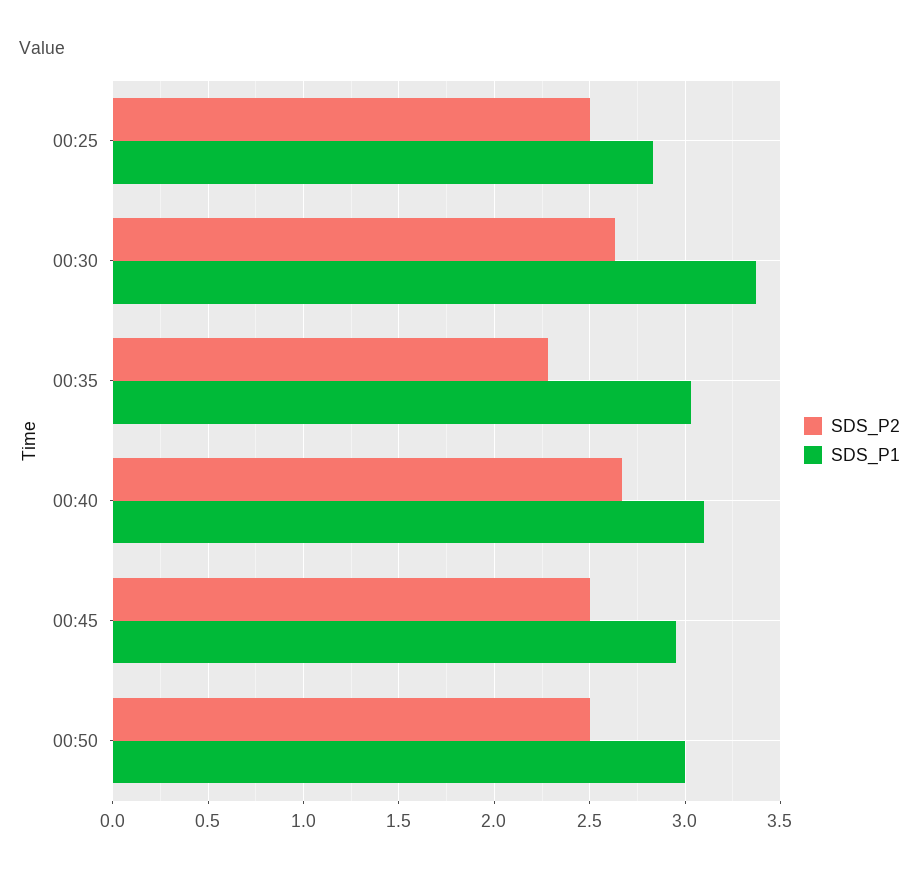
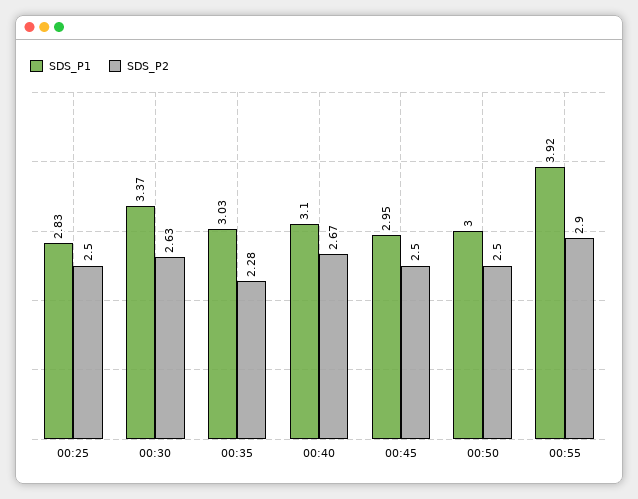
SDS_P1, 00:55: none -> 3.92
SDS_P2, 00:55: none -> 2.9

